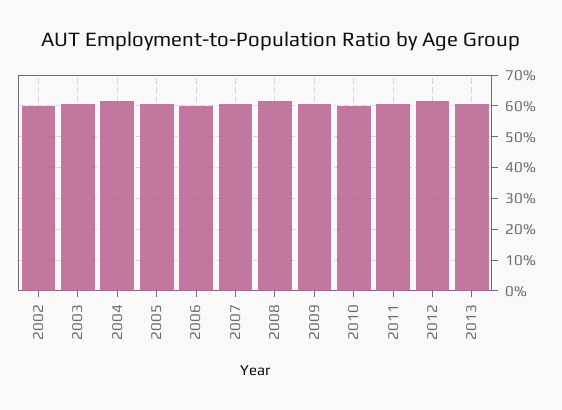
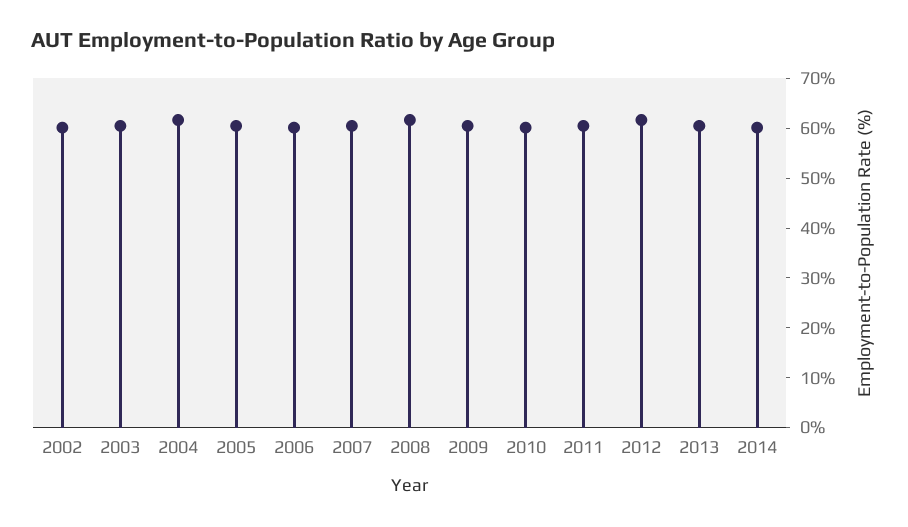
2014: none -> 60

